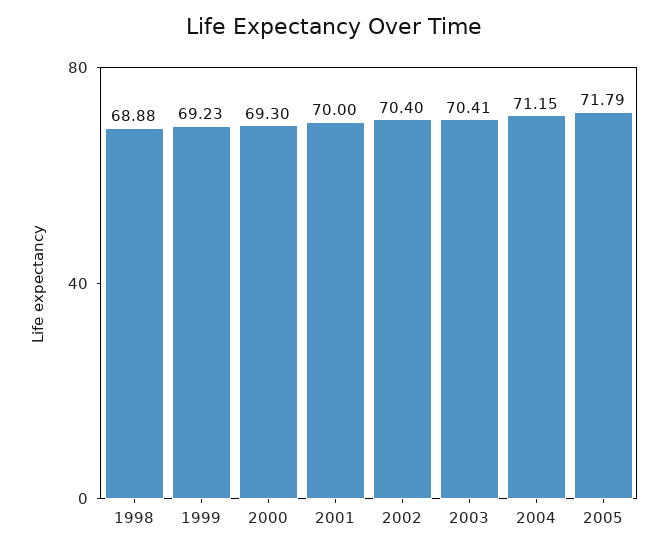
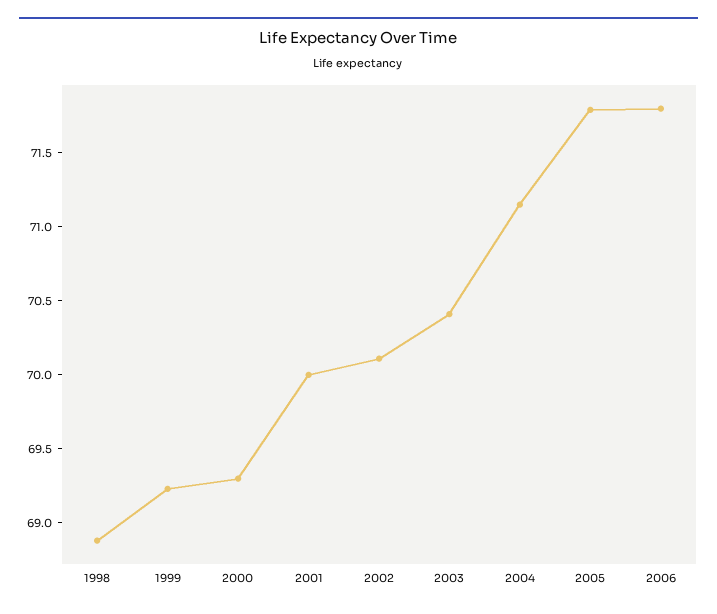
2002: 70.4 -> 70.1
2006: none -> 71.8

